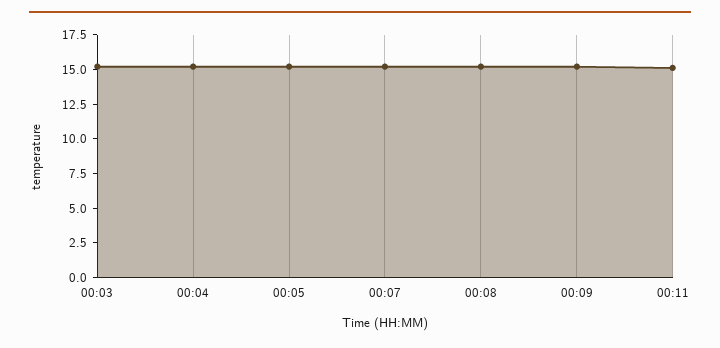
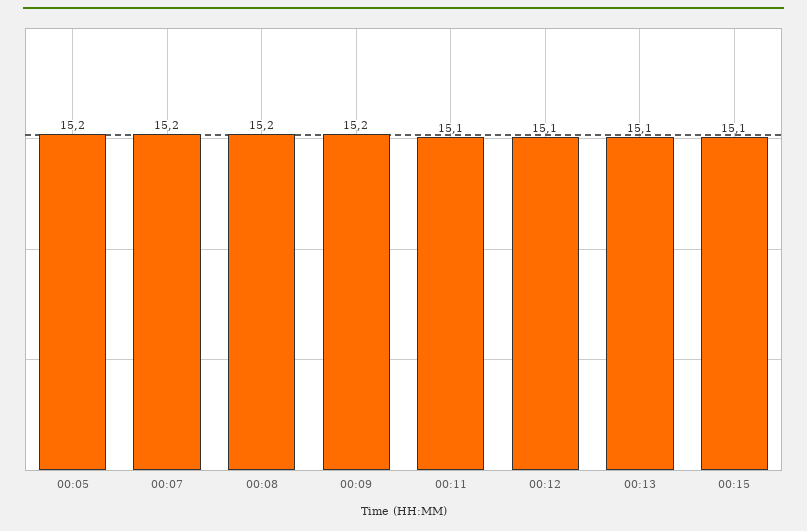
00:03: 15 -> none
00:04: 15 -> none
00:12: none -> 15.1
00:13: none -> 15.1
00:15: none -> 15.1

